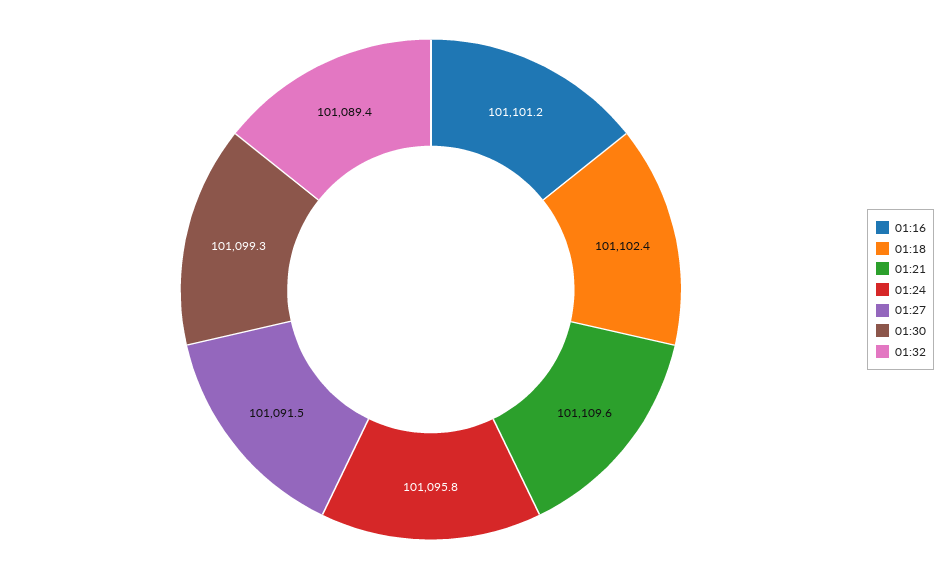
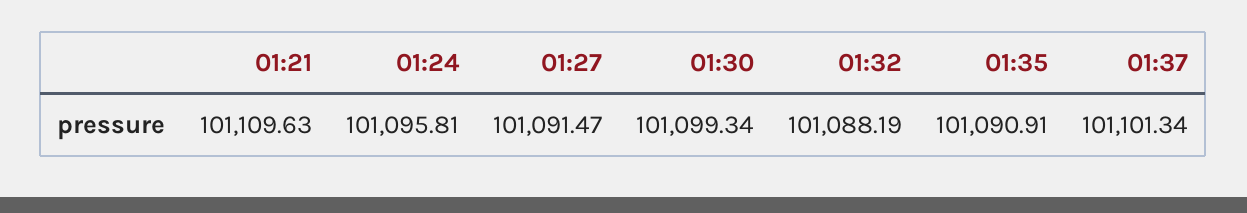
01:16: 101101.2 -> none
01:18: 101102.4 -> none
01:32: 101089.4 -> 101088.19
01:35: none -> 101090.91
01:37: none -> 101101.34

